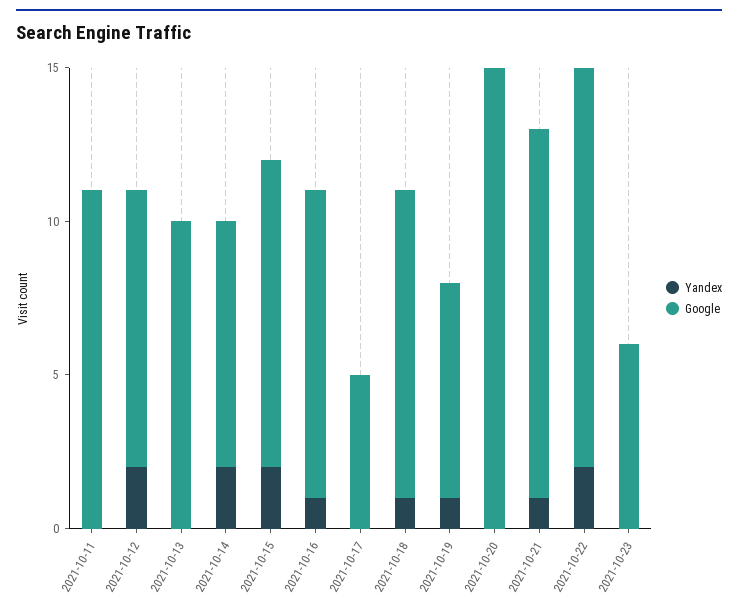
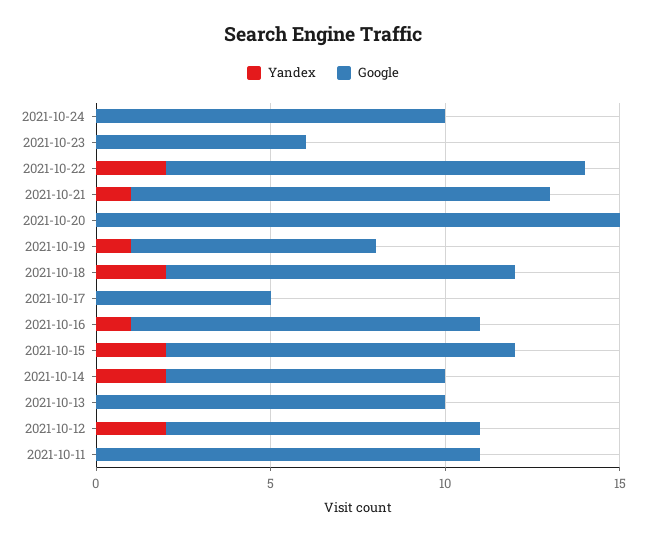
Yandex, 2021-10-18: 1 -> 2
Google, 2021-10-22: 13 -> 12
Yandex, 2021-10-24: none -> 0
Google, 2021-10-24: none -> 10

